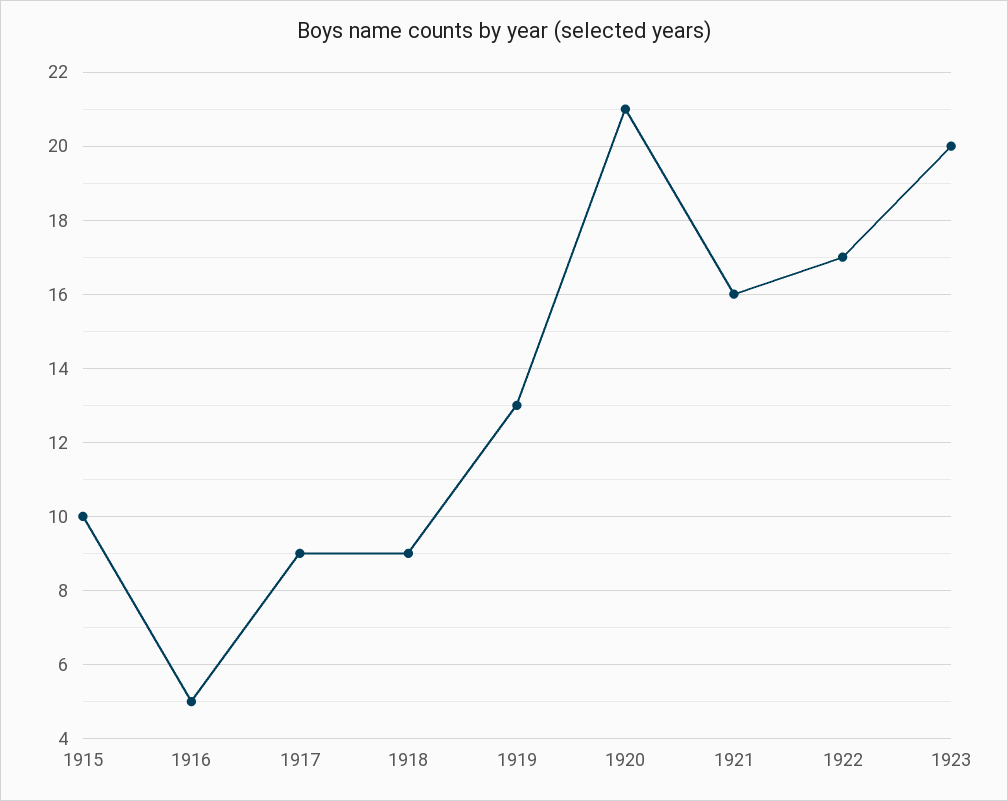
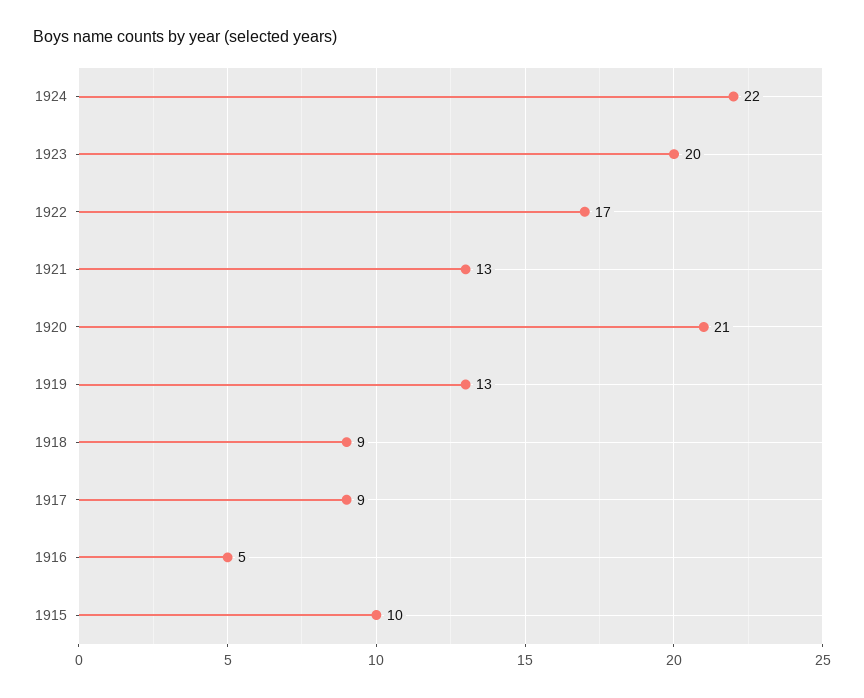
1921: 16 -> 13
1924: none -> 22

